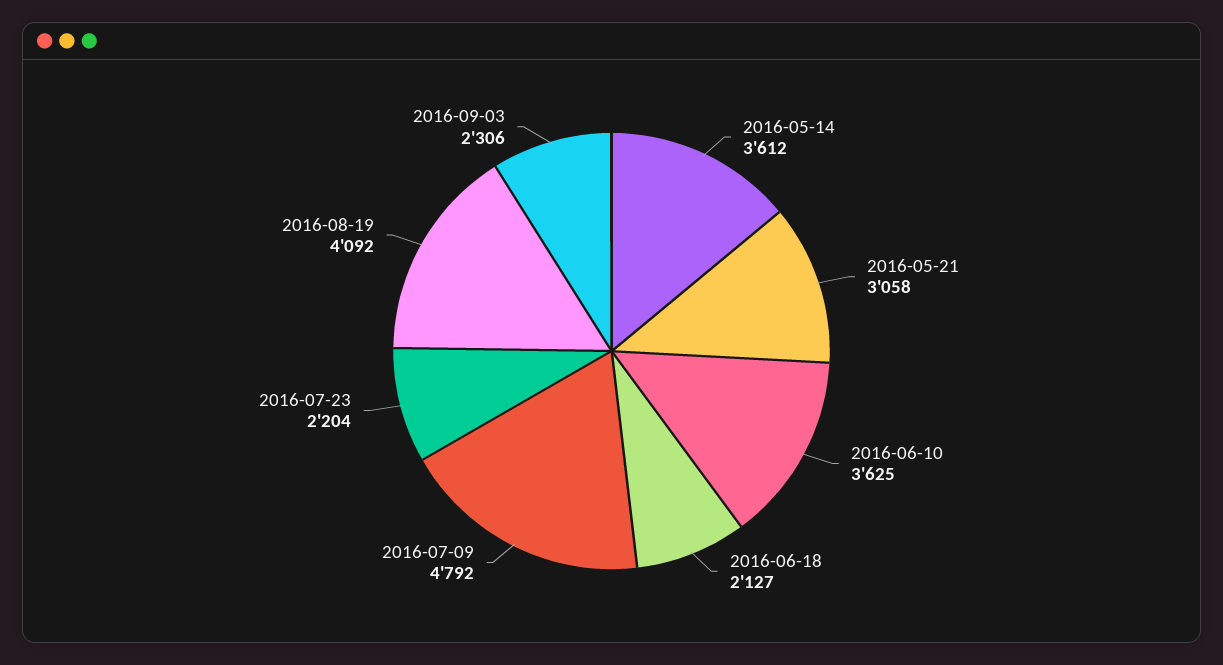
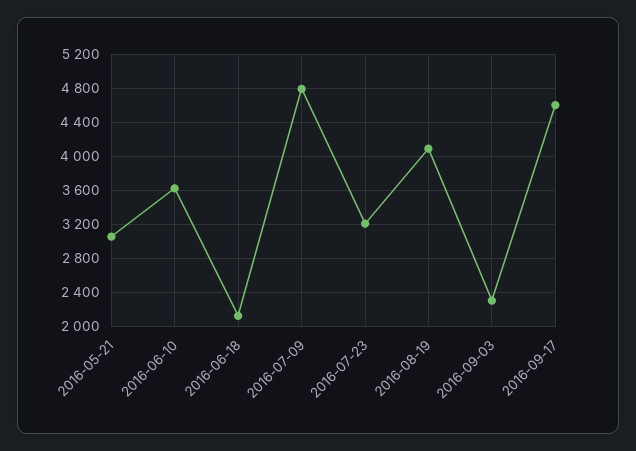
2016-05-14: 3612 -> none
2016-07-23: 2204 -> 3200
2016-09-17: none -> 4600

